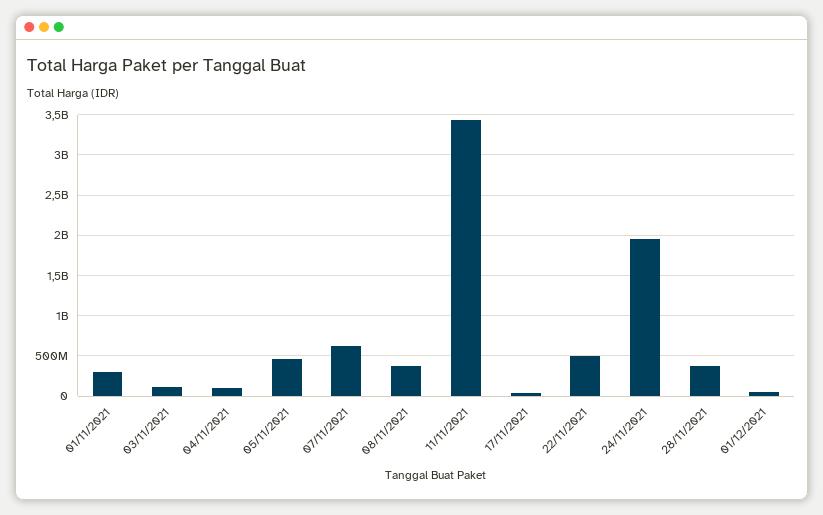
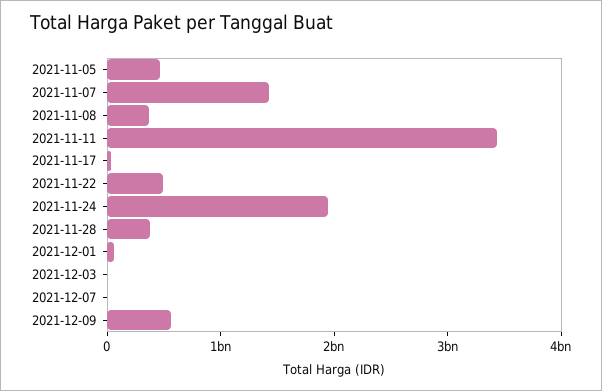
01/11/2021: 300000000 -> none
03/11/2021: 100000000 -> none
04/11/2021: 100000000 -> none
07/11/2021: 600000000 -> 1400000000
2021-12-03: none -> 0
2021-12-07: none -> 0
2021-12-09: none -> 600000000

